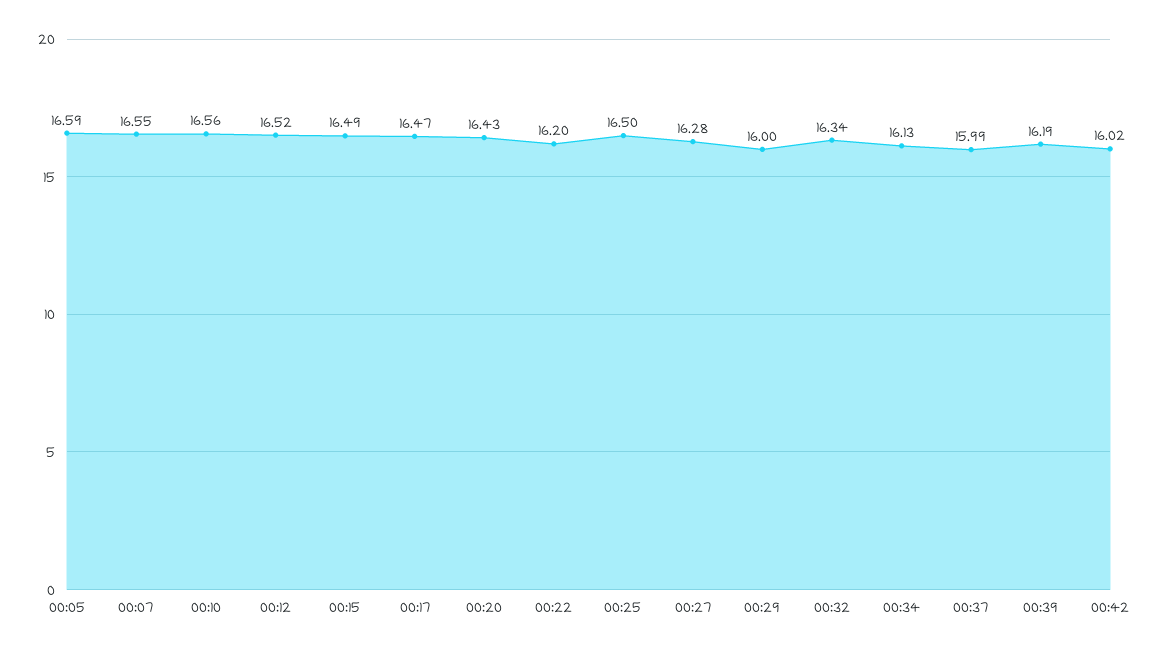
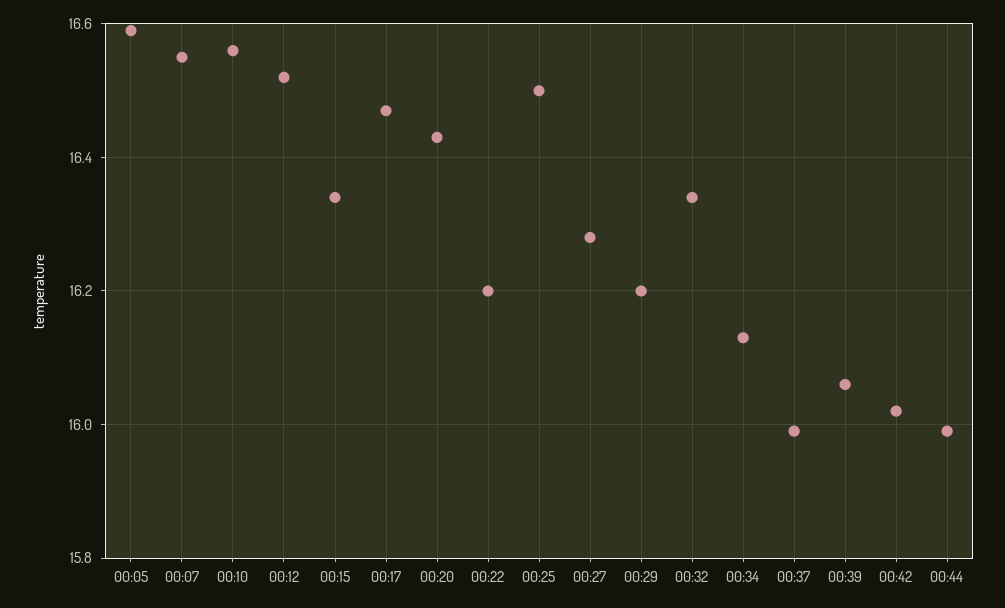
00:15: 16.49 -> 16.35
00:29: 16 -> 16.2
00:39: 16.19 -> 16.05
00:44: none -> 16

